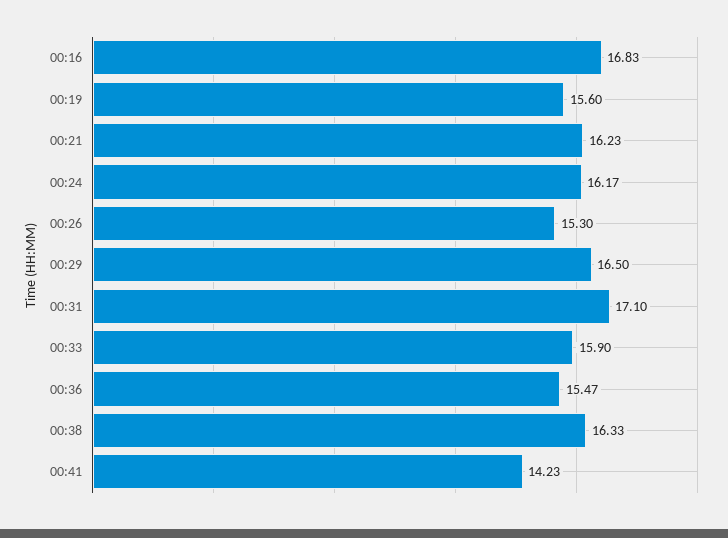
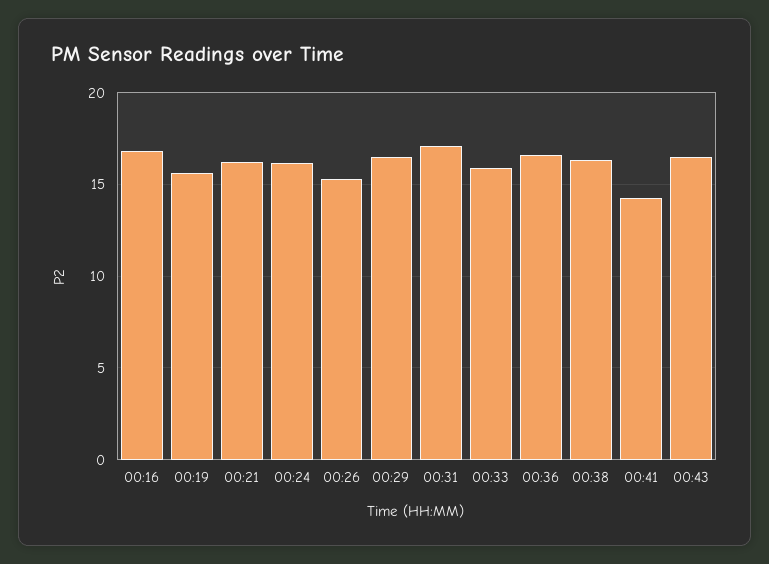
00:36: 15.47 -> 16.5
00:43: none -> 16.5

